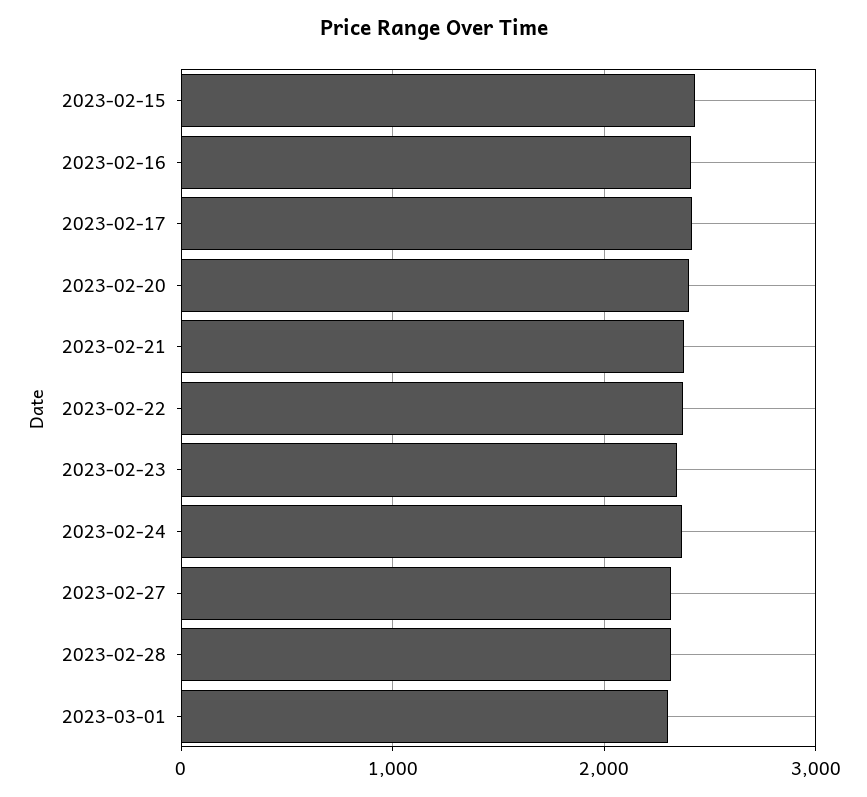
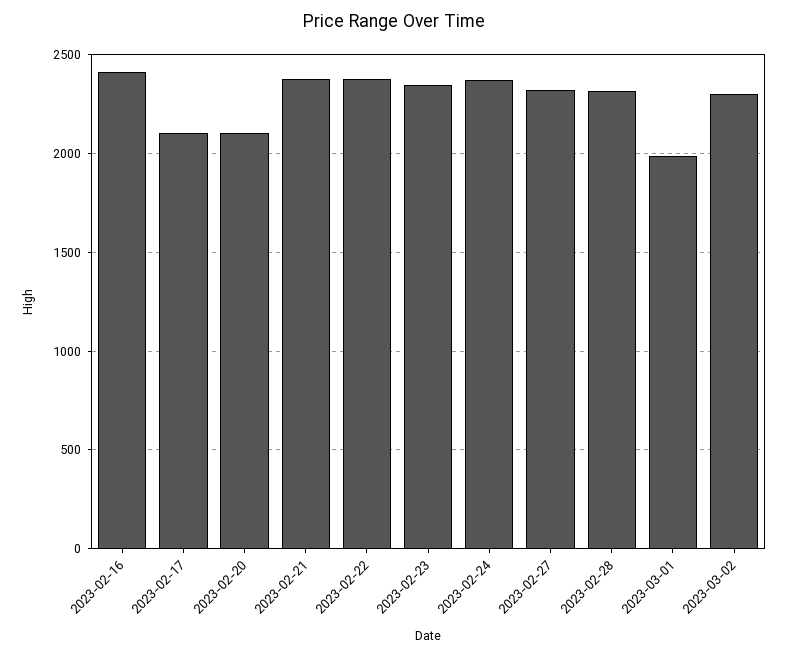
2023-02-15: 2400 -> none
2023-02-17: 2400 -> 2100
2023-02-20: 2400 -> 2100
2023-03-01: 2300 -> 2000
2023-03-02: none -> 2300

